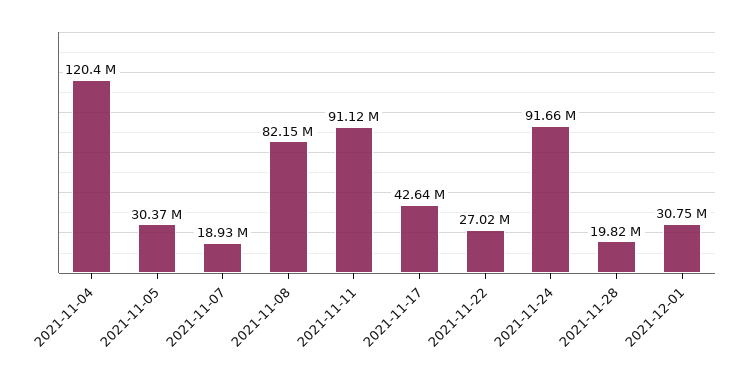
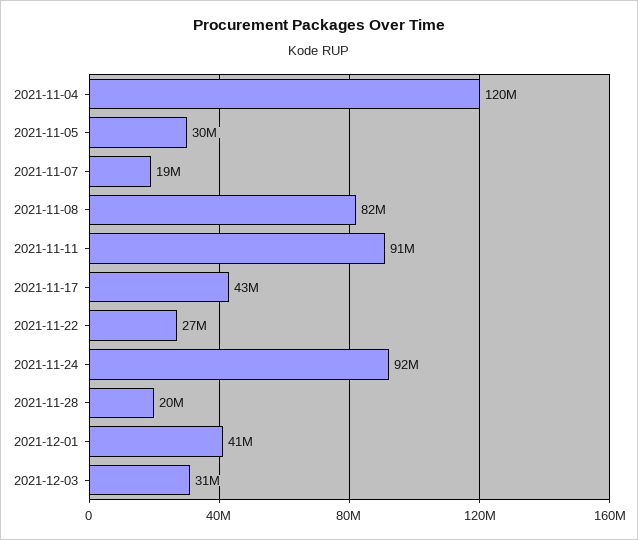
2021-12-01: 30750000 -> 41000000
2021-12-03: none -> 31000000

